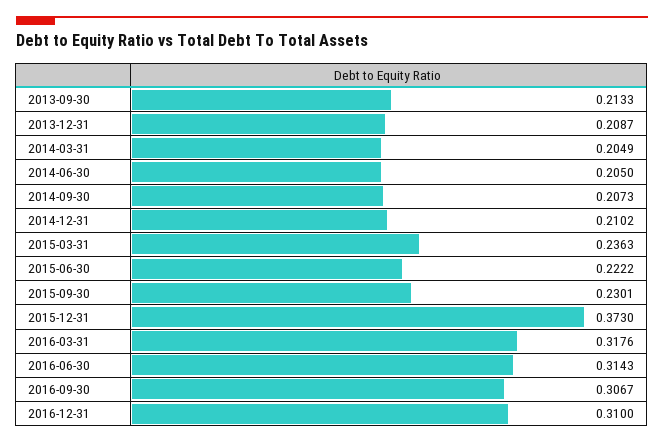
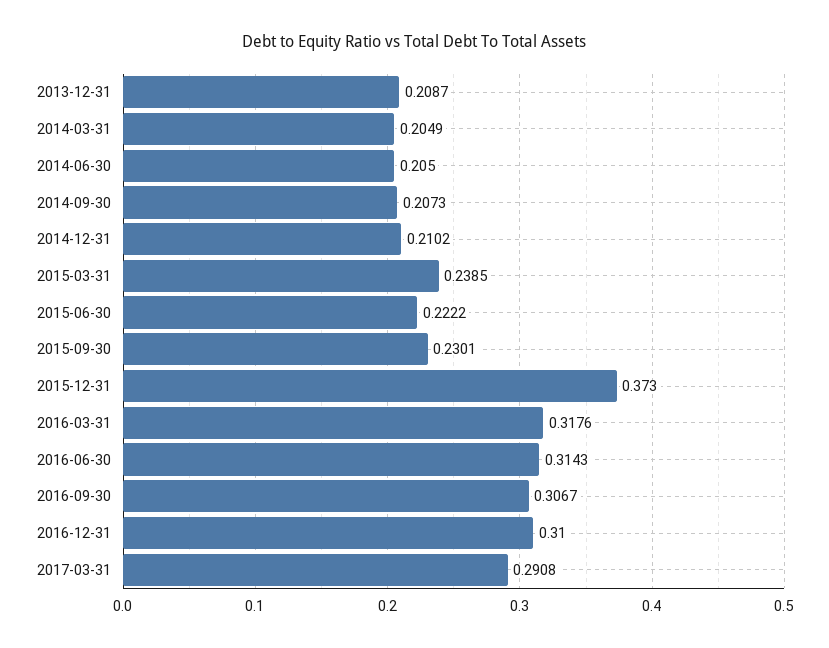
2013-09-30: 0.2133 -> none
2015-03-31: 0.2363 -> 0.2385
2017-03-31: none -> 0.2908

